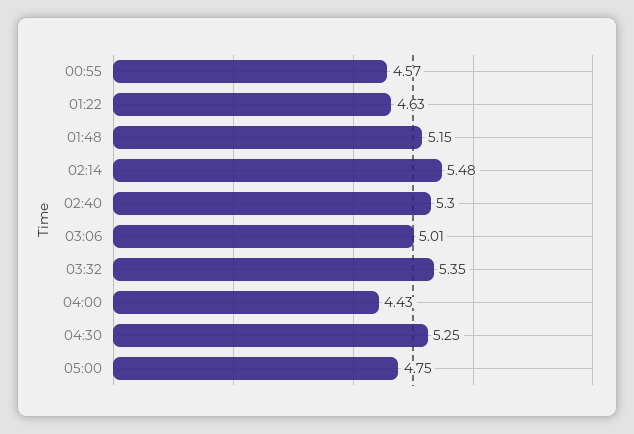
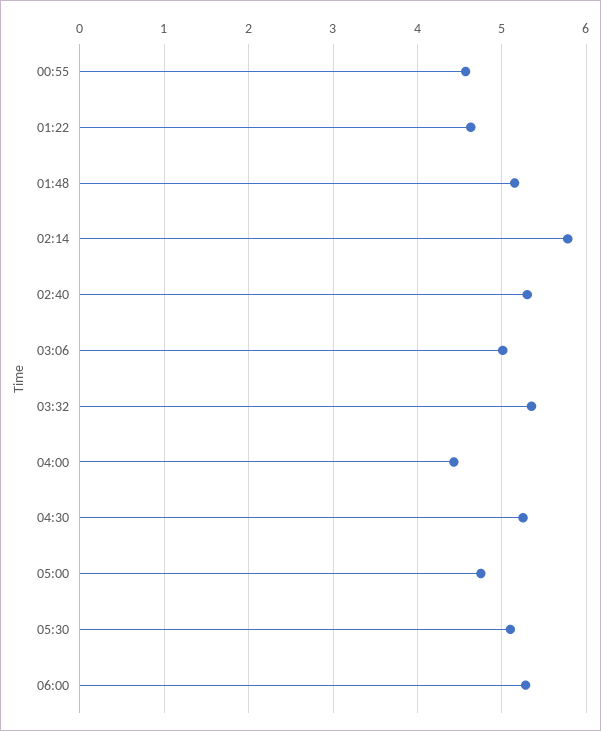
02:14: 5.48 -> 5.8
05:30: none -> 5.1
06:00: none -> 5.3

